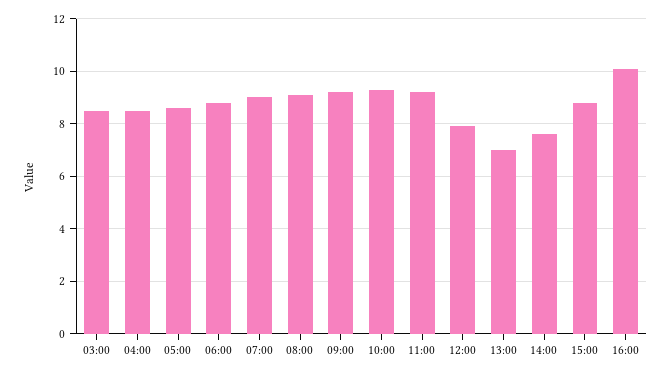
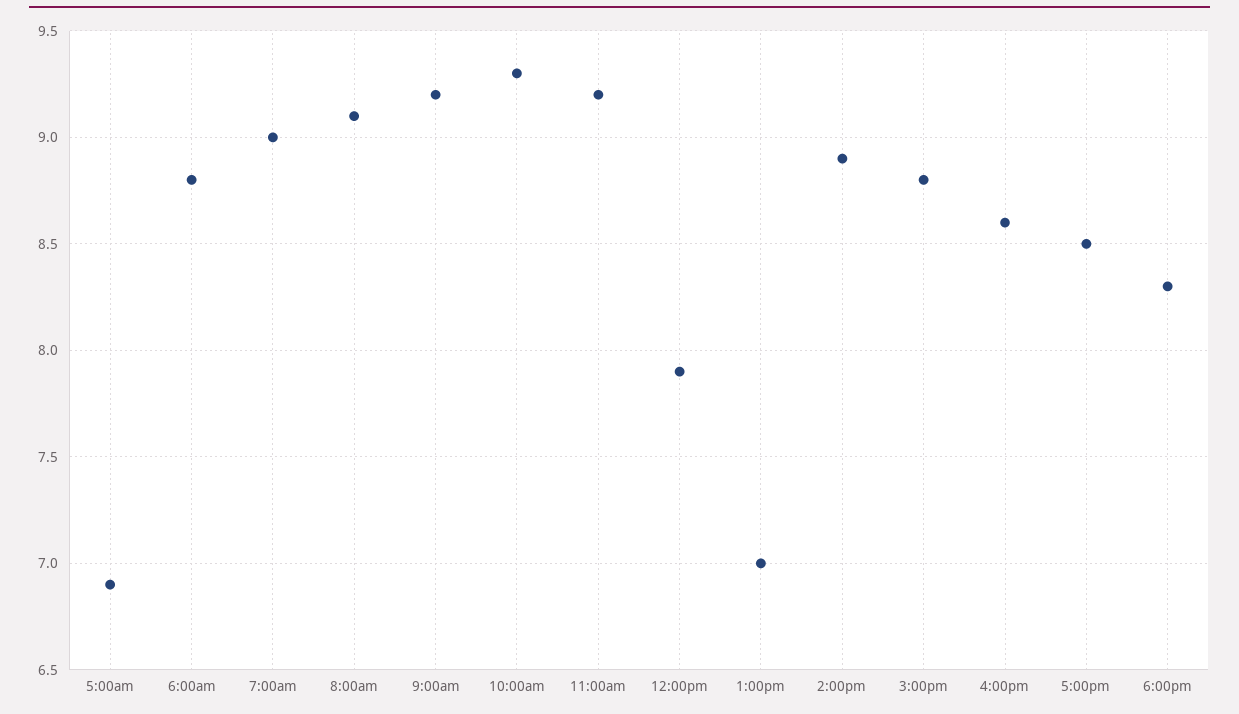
03:00: 8.5 -> none
04:00: 8.5 -> none
05:00: 8.5 -> 6.9
14:00: 7.5 -> 8.9
16:00: 10 -> 8.6
5:00pm: none -> 8.5
6:00pm: none -> 8.3

